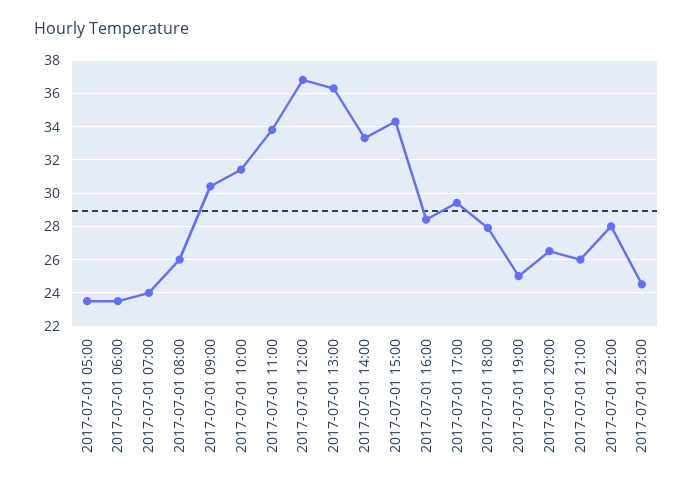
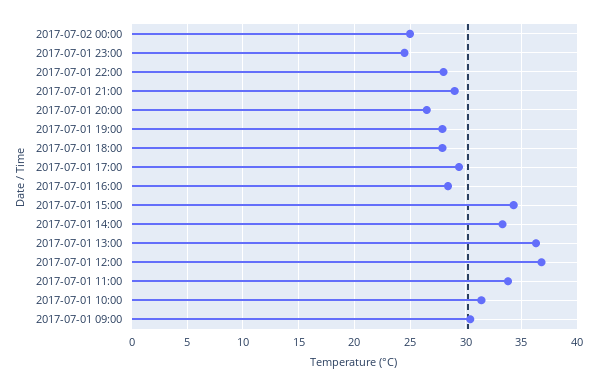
2017-07-01 05:00: 23.5 -> none
2017-07-01 06:00: 23.5 -> none
2017-07-01 07:00: 24 -> none
2017-07-01 08:00: 26 -> none
2017-07-01 19:00: 25 -> 28
2017-07-01 21:00: 26 -> 29
2017-07-02 00:00: none -> 25

